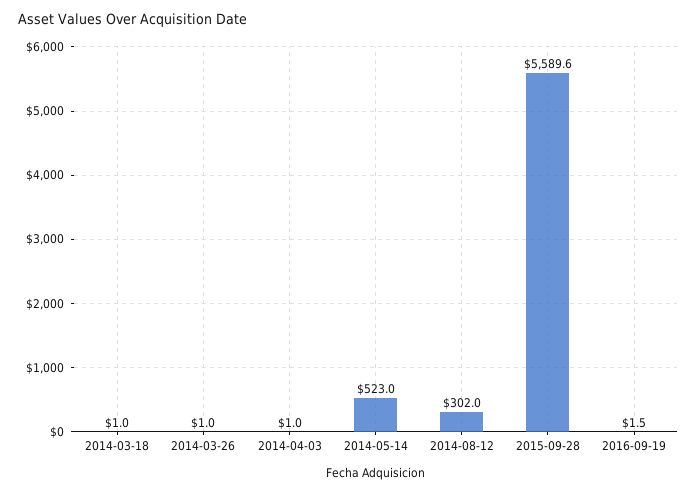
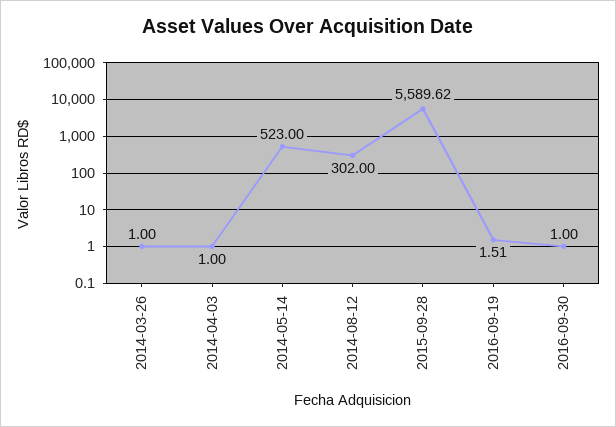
2014-03-18: 1 -> none
2016-09-30: none -> 1

